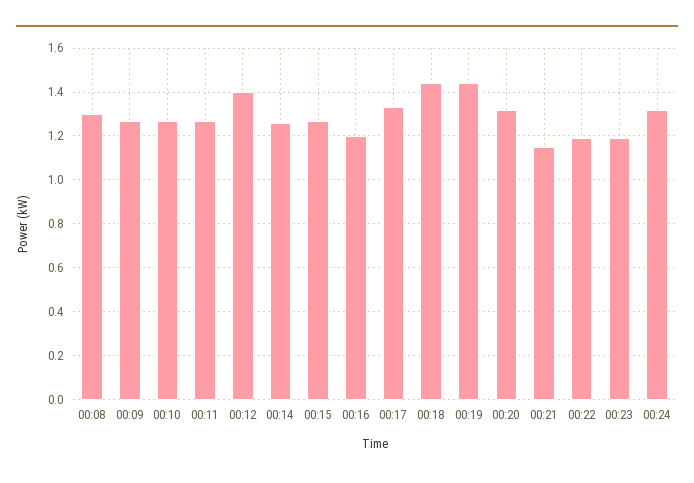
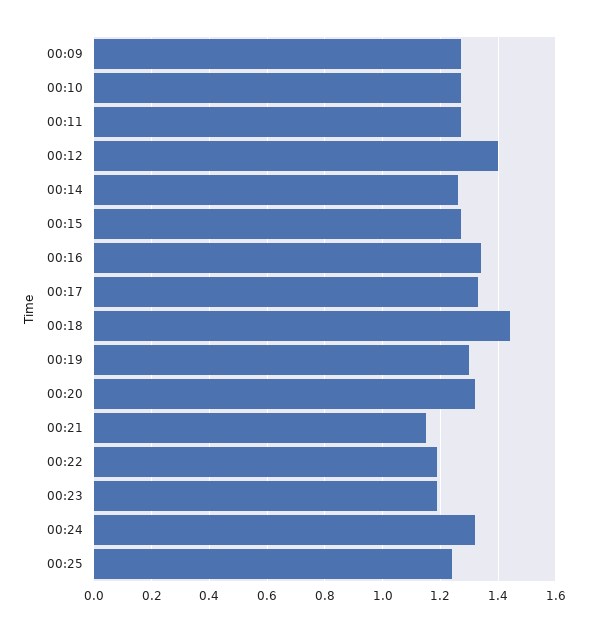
00:08: 1.3 -> none
00:16: 1.2 -> 1.35
00:19: 1.45 -> 1.3
00:25: none -> 1.25

